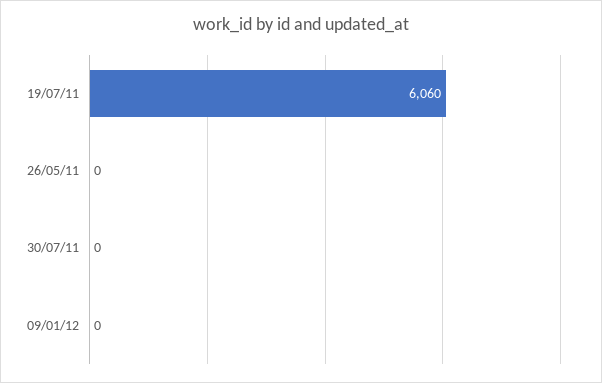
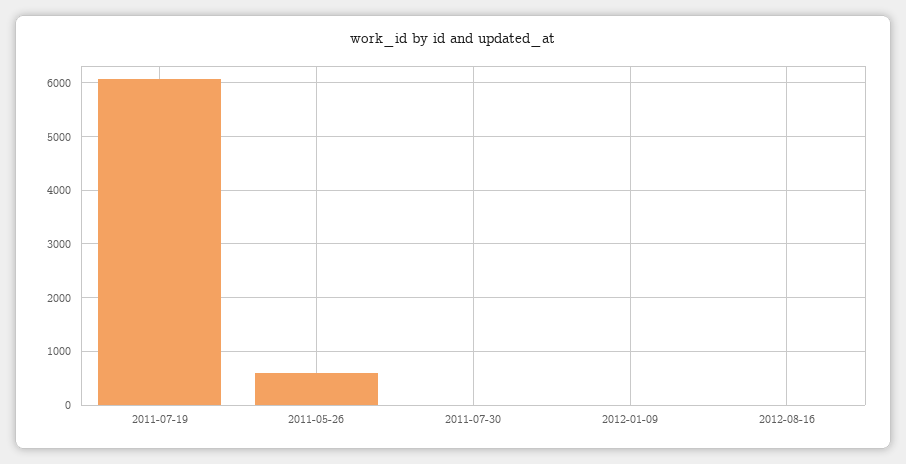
26/05/11: 0 -> 600
2012-08-16: none -> 0

